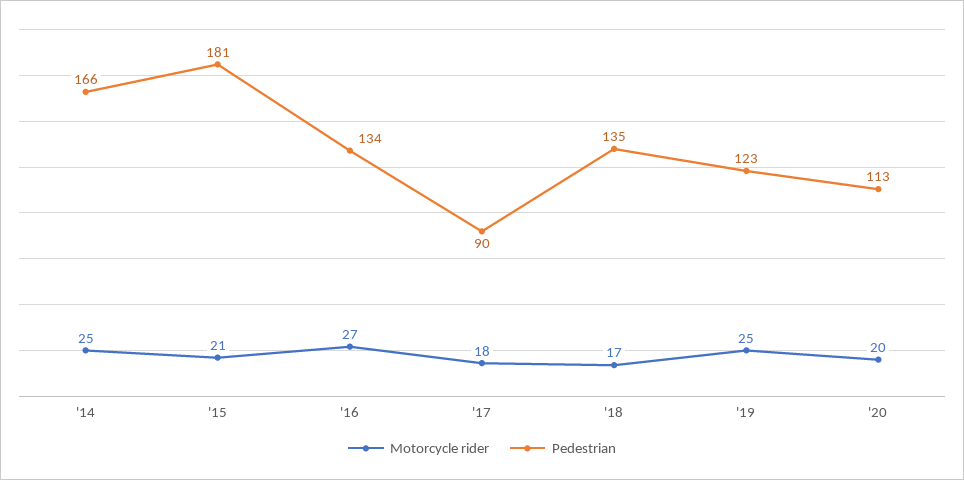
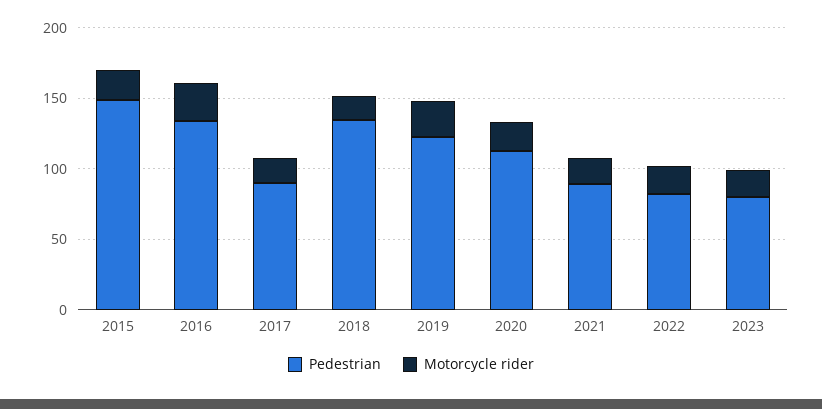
Motorcycle rider, '14: 25 -> none
Pedestrian, '14: 166 -> none
Pedestrian, '15: 181 -> 150
Pedestrian, 2021: none -> 90
Motorcycle rider, 2021: none -> 20
Pedestrian, 2022: none -> 80
Motorcycle rider, 2022: none -> 20
Pedestrian, 2023: none -> 80
Motorcycle rider, 2023: none -> 20

